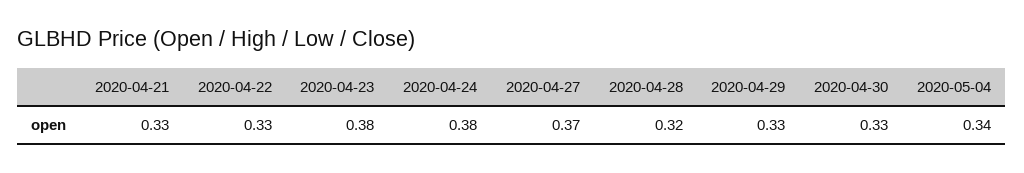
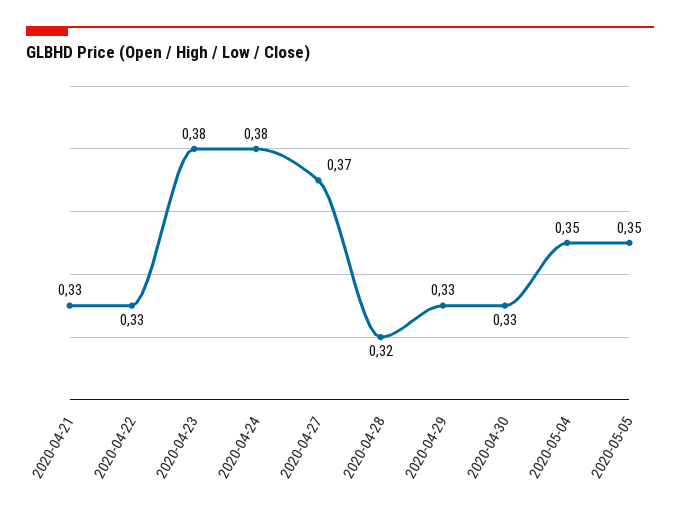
2020-05-04: 0.34 -> 0.35
2020-05-05: none -> 0.35

